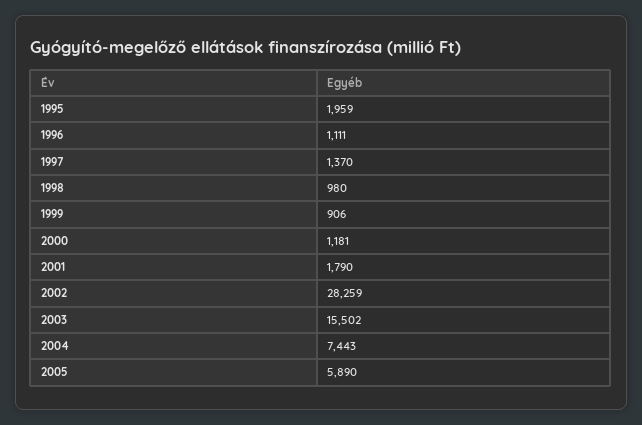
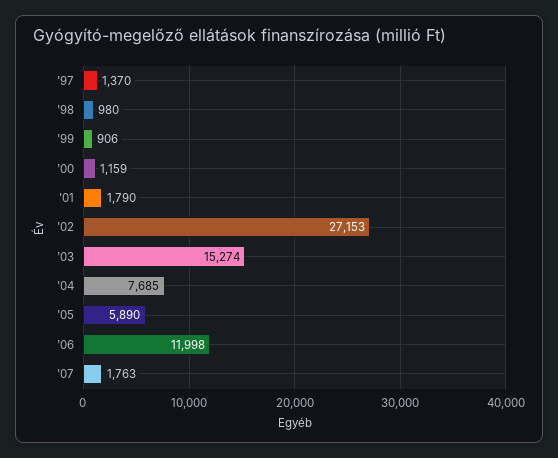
1995: 1959 -> none
1996: 1111 -> none
2000: 1181 -> 1159
2002: 28259 -> 27153
2003: 15502 -> 15274
2004: 7443 -> 7685
'06: none -> 11998
'07: none -> 1763

